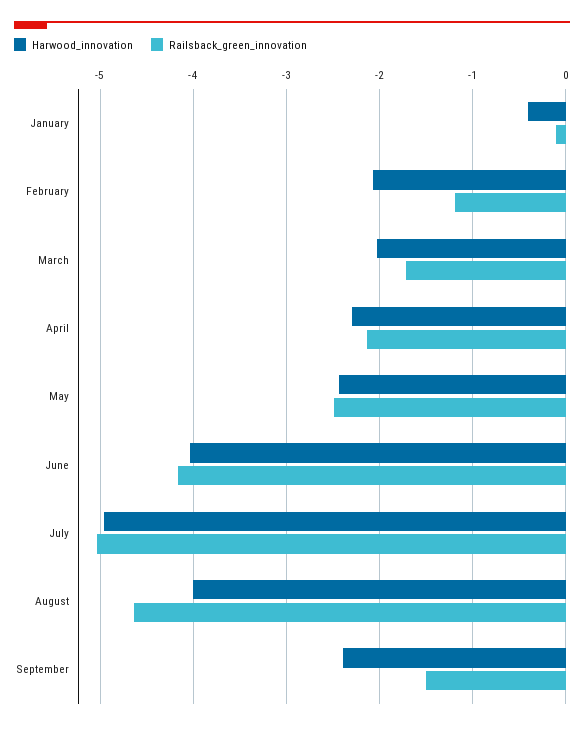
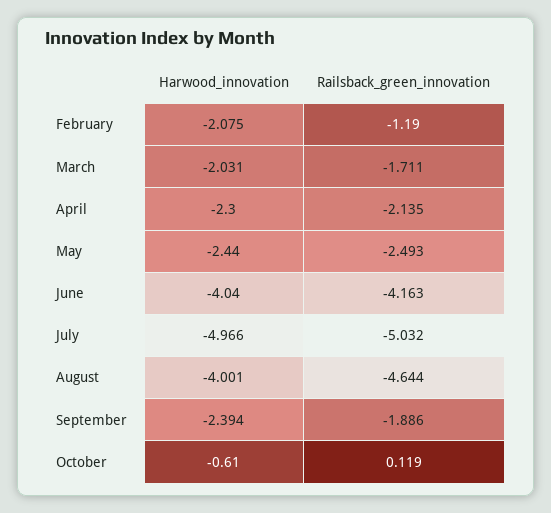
Harwood_innovation, January: -0.4 -> none
Railsback_green_innovation, January: -0.1 -> none
Railsback_green_innovation, September: -1.5 -> -1.886
Harwood_innovation, October: none -> -0.61
Railsback_green_innovation, October: none -> 0.119

